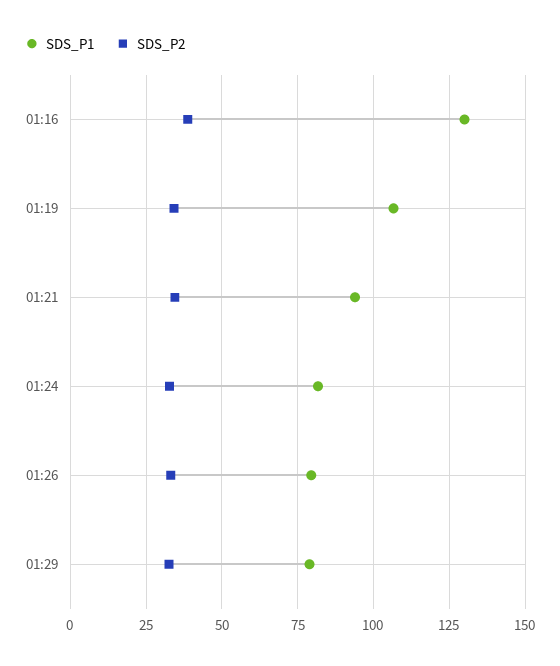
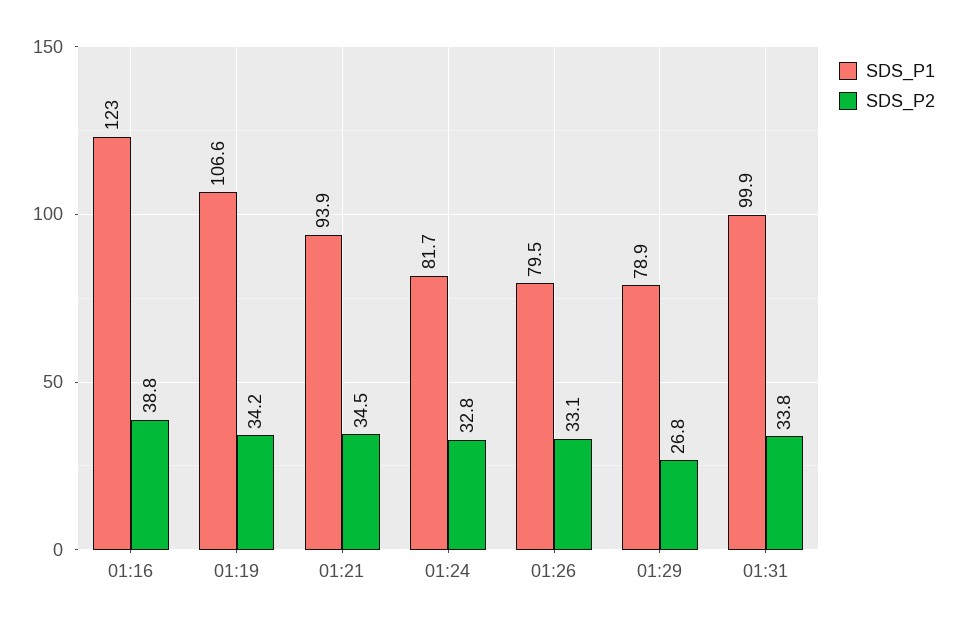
SDS_P1, 01:16: 130 -> 123
SDS_P2, 01:29: 32.5 -> 26.8
SDS_P1, 01:31: none -> 99.9
SDS_P2, 01:31: none -> 33.8

